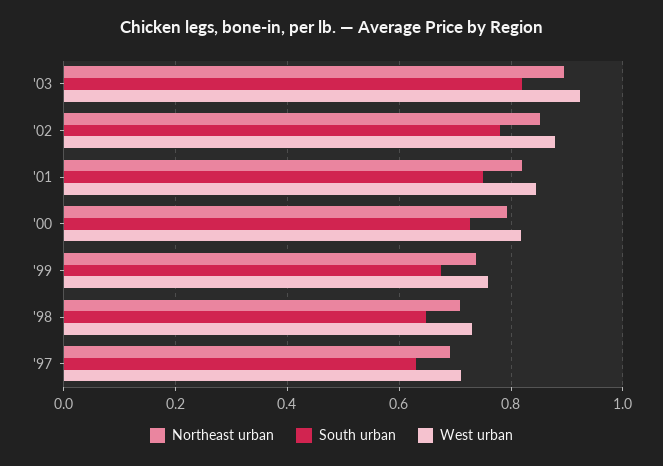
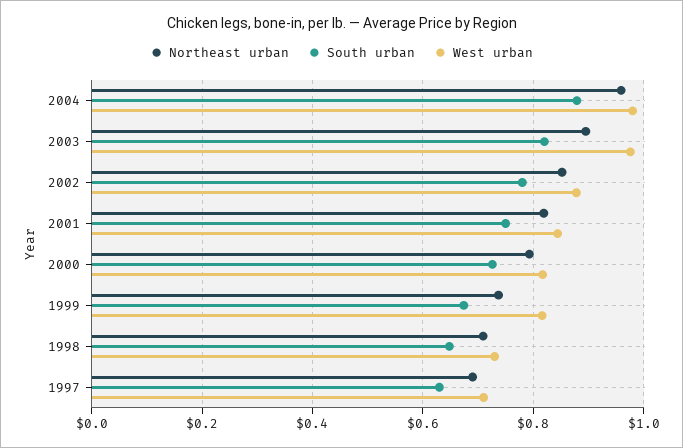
West urban, '03: 0.92 -> 0.98
West urban, '99: 0.76 -> 0.82
Northeast urban, 2004: none -> 0.96
South urban, 2004: none -> 0.88
West urban, 2004: none -> 0.98

